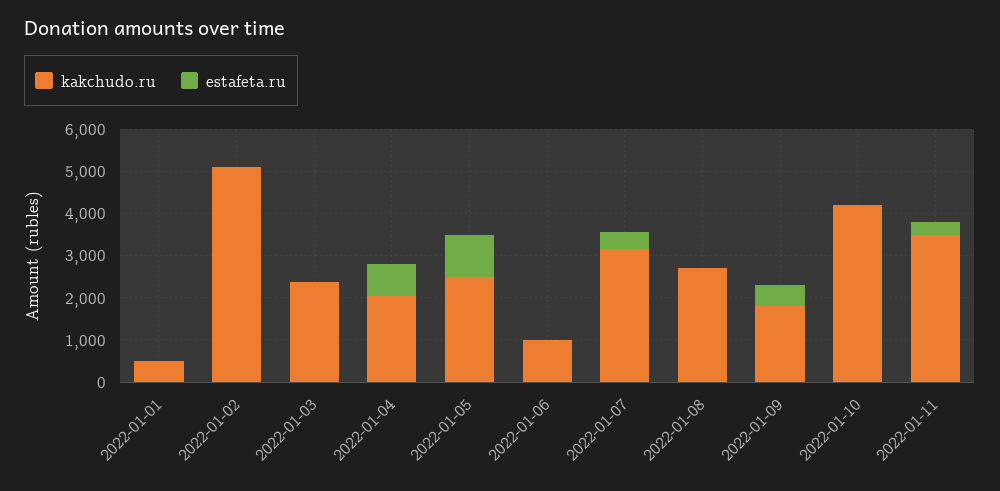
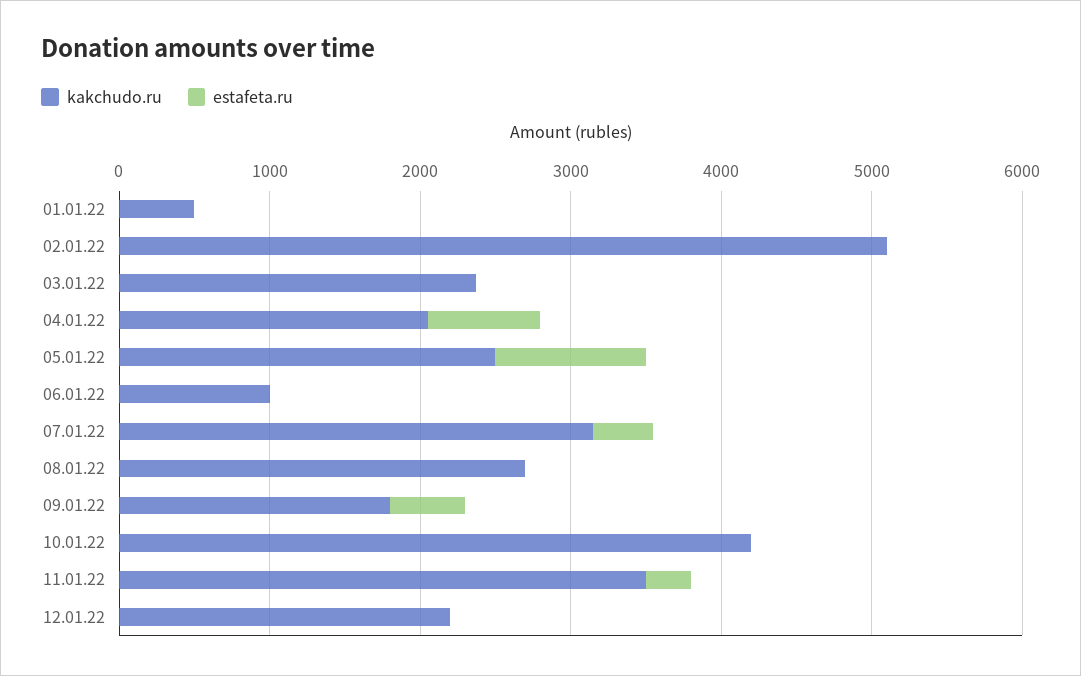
kakchudo.ru, 12.01.22: none -> 2200
estafeta.ru, 12.01.22: none -> 0

